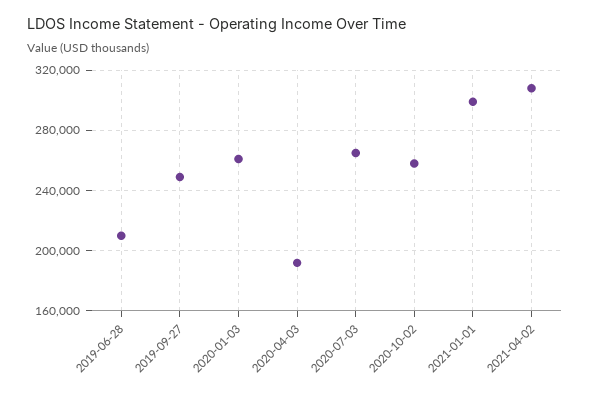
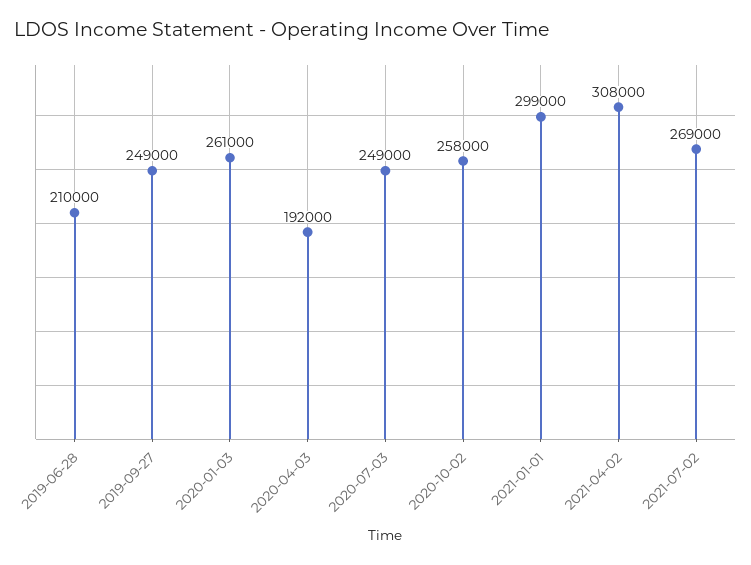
2020-07-03: 265000 -> 249000
2021-07-02: none -> 269000

